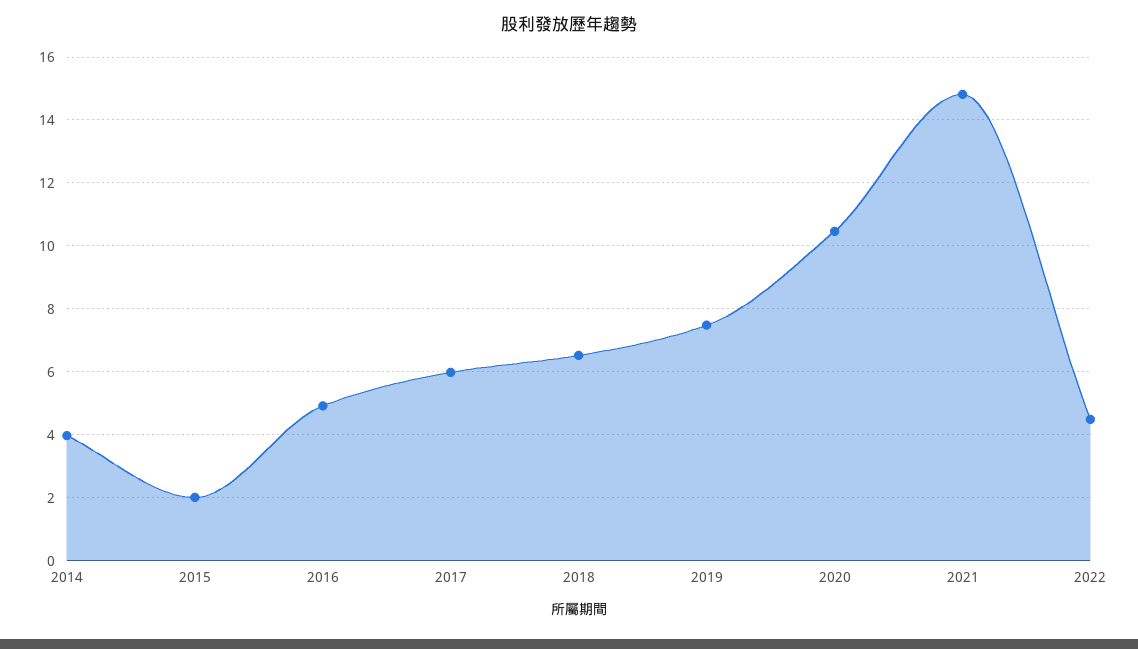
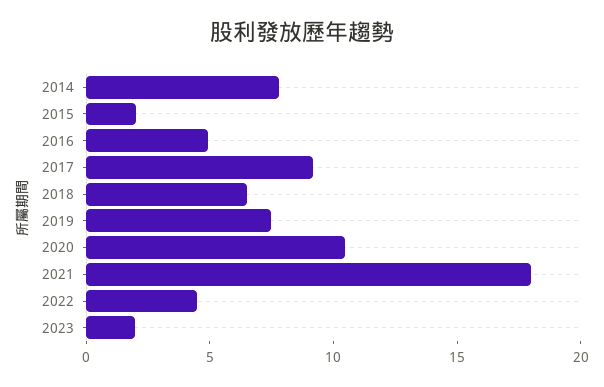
2014: 4 -> 8
2017: 6 -> 9
2021: 14.8 -> 18
2023: none -> 2

